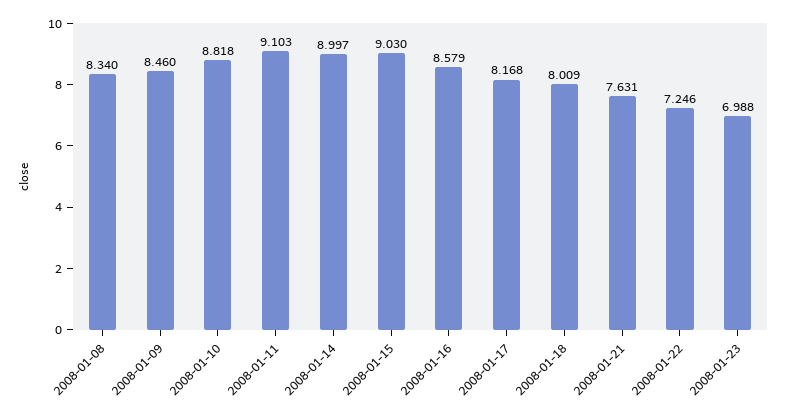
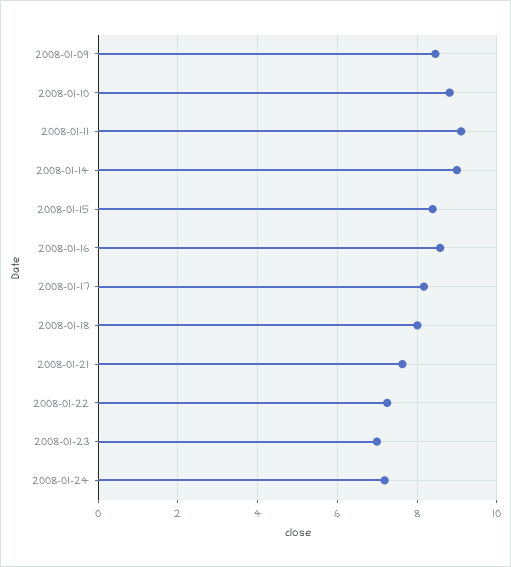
2008-01-08: 8.34 -> none
2008-01-15: 9.03 -> 8.4
2008-01-24: none -> 7.2

